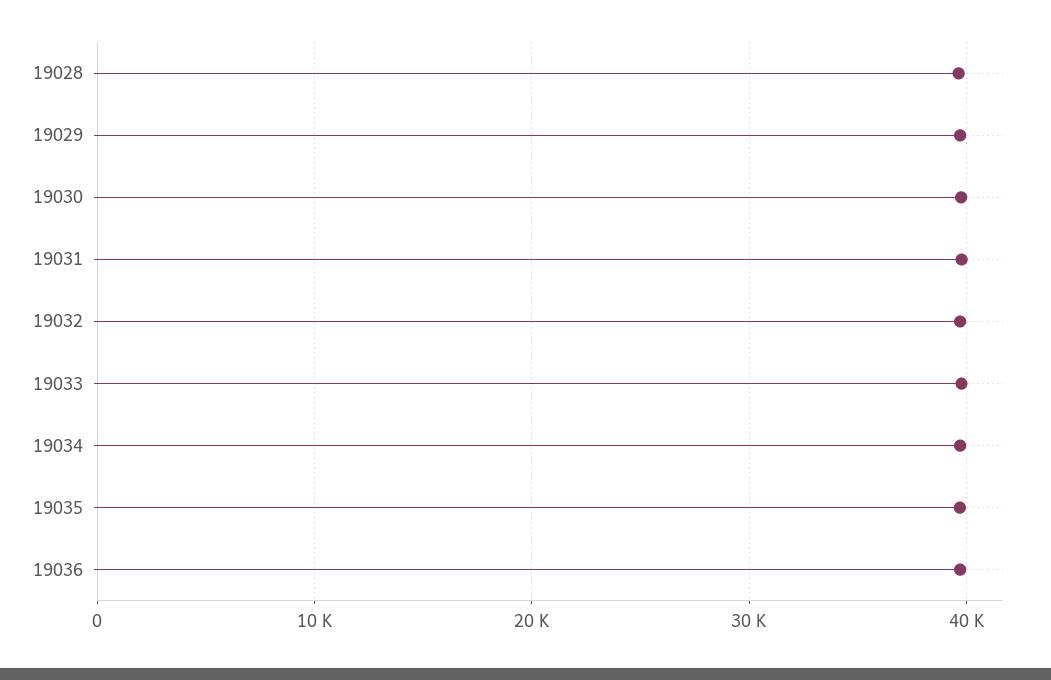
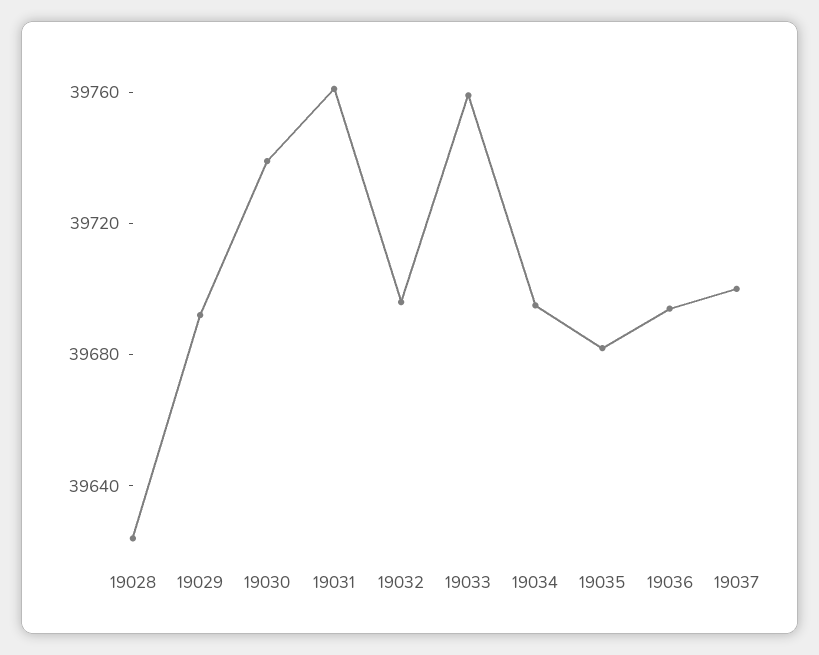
19037: none -> 39700

